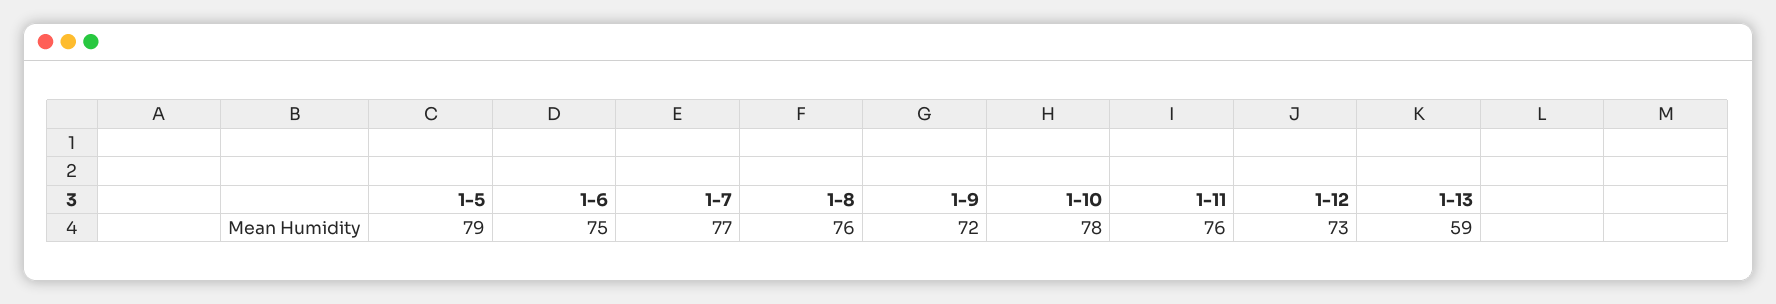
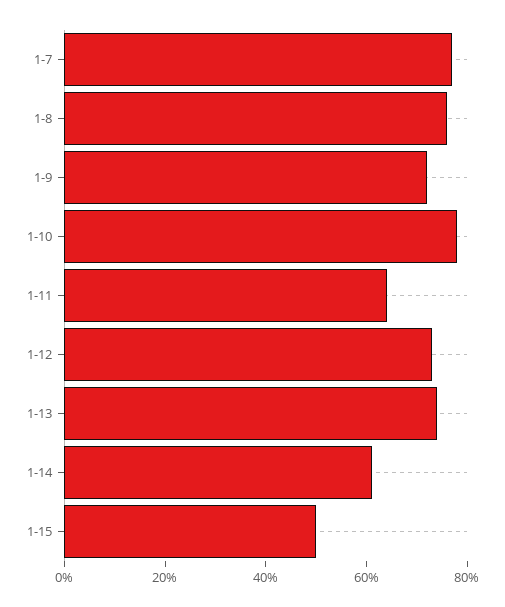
1-5: 79 -> none
1-6: 75 -> none
1-11: 76 -> 65
1-13: 59 -> 75
1-14: none -> 60
1-15: none -> 50

